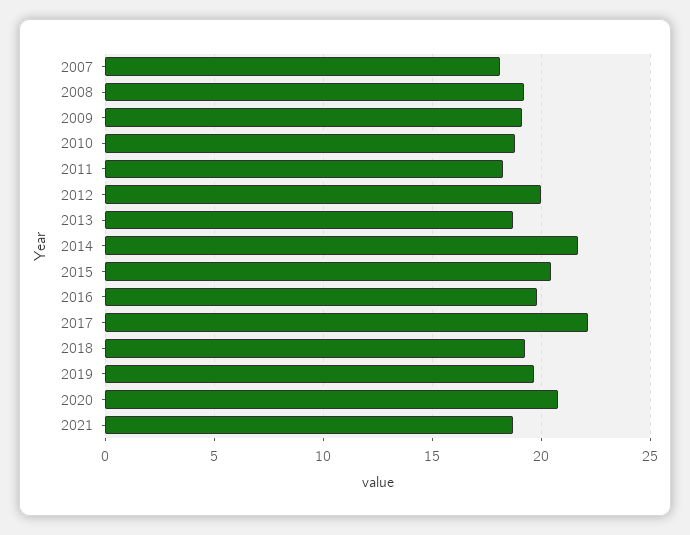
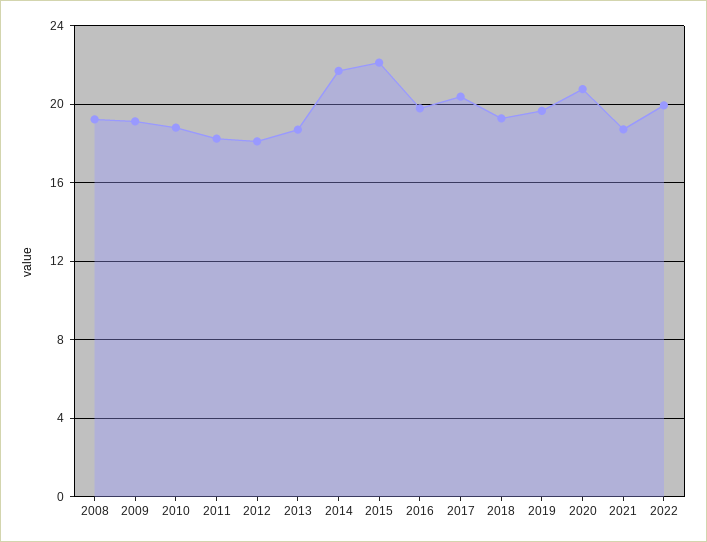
2007: 18 -> none
2012: 20 -> 18
2015: 20.5 -> 22
2017: 22 -> 20.5
2022: none -> 20

